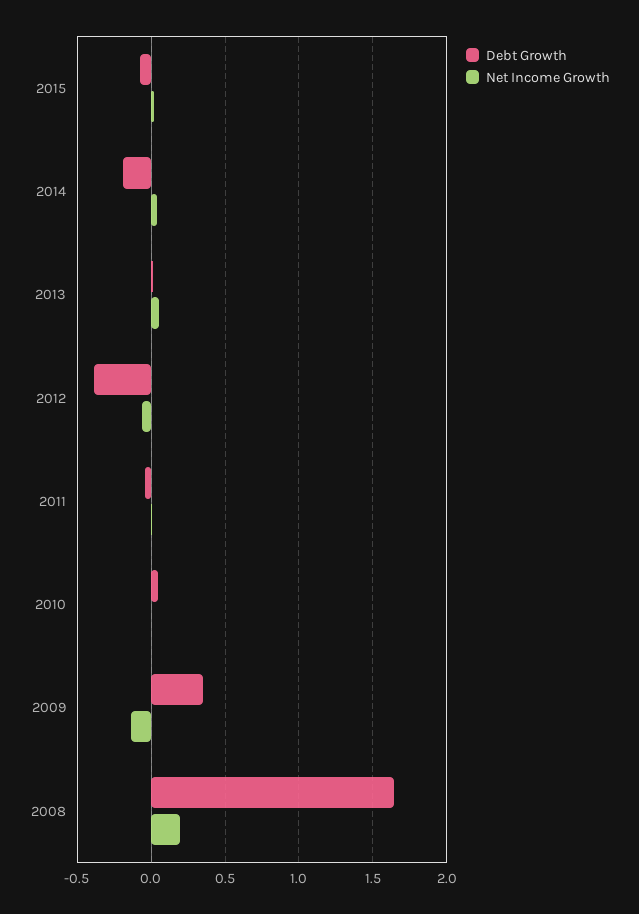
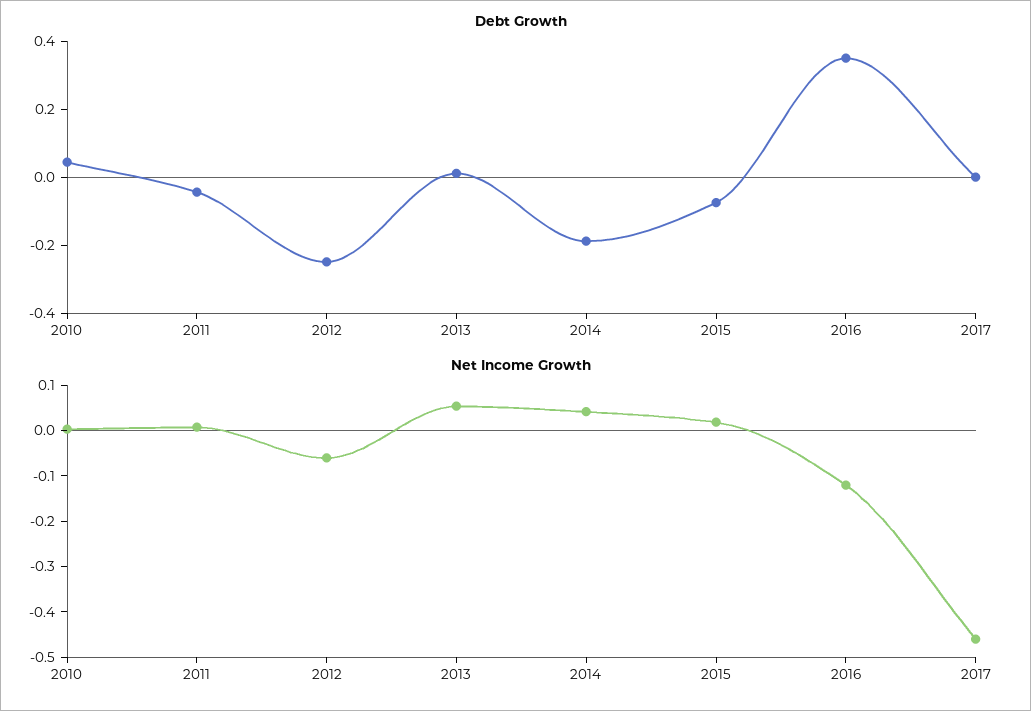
Debt Growth, 2012: -0.4 -> -0.25
Debt Growth, 2009: 0.35 -> none
Net Income Growth, 2009: -0.15 -> none
Debt Growth, 2008: 1.65 -> none
Net Income Growth, 2008: 0.2 -> none
Debt Growth, 2016: none -> 0.35
Debt Growth, 2017: none -> 0
Net Income Growth, 2016: none -> -0.12
Net Income Growth, 2017: none -> -0.46

